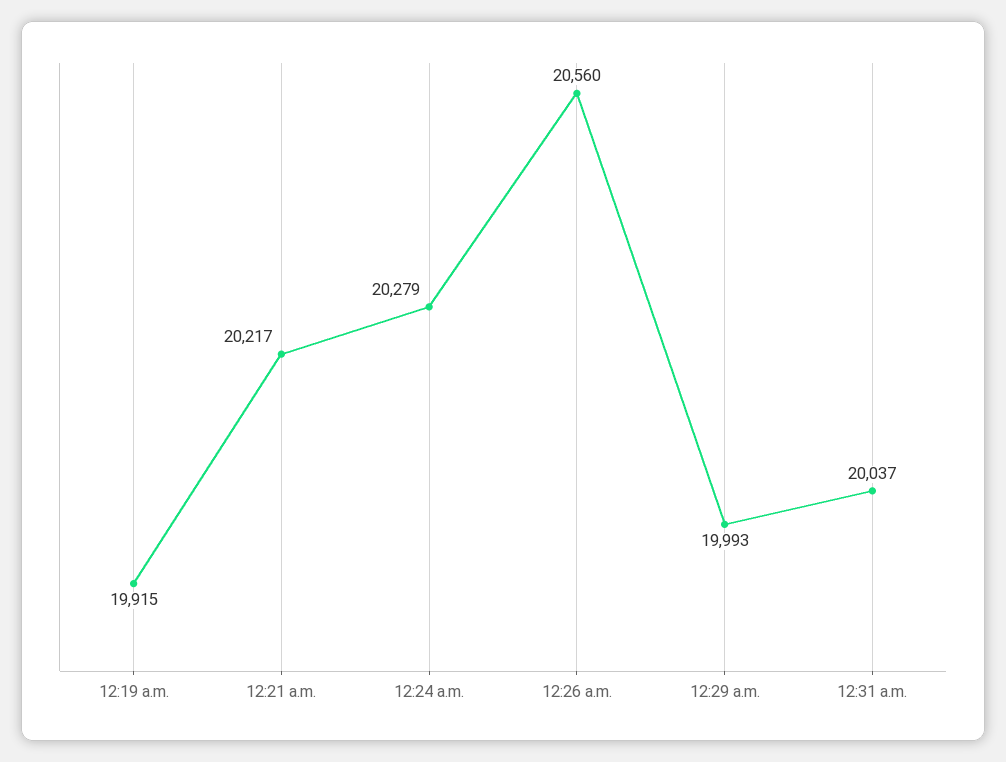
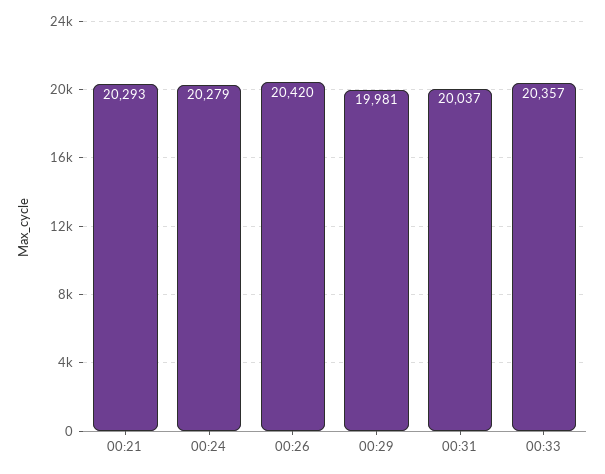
12:19 a.m.: 19915 -> none
12:21 a.m.: 20217 -> 20293
12:26 a.m.: 20560 -> 20420
12:29 a.m.: 19993 -> 19981
00:33: none -> 20357

